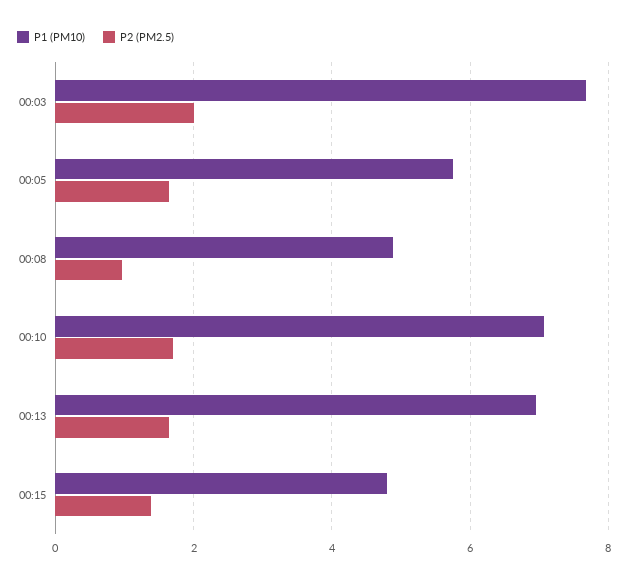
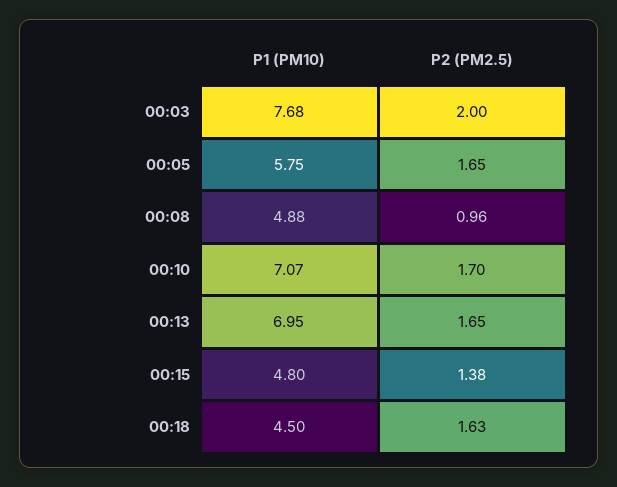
P1 (PM10), 00:18: none -> 4.5
P2 (PM2.5), 00:18: none -> 1.63

